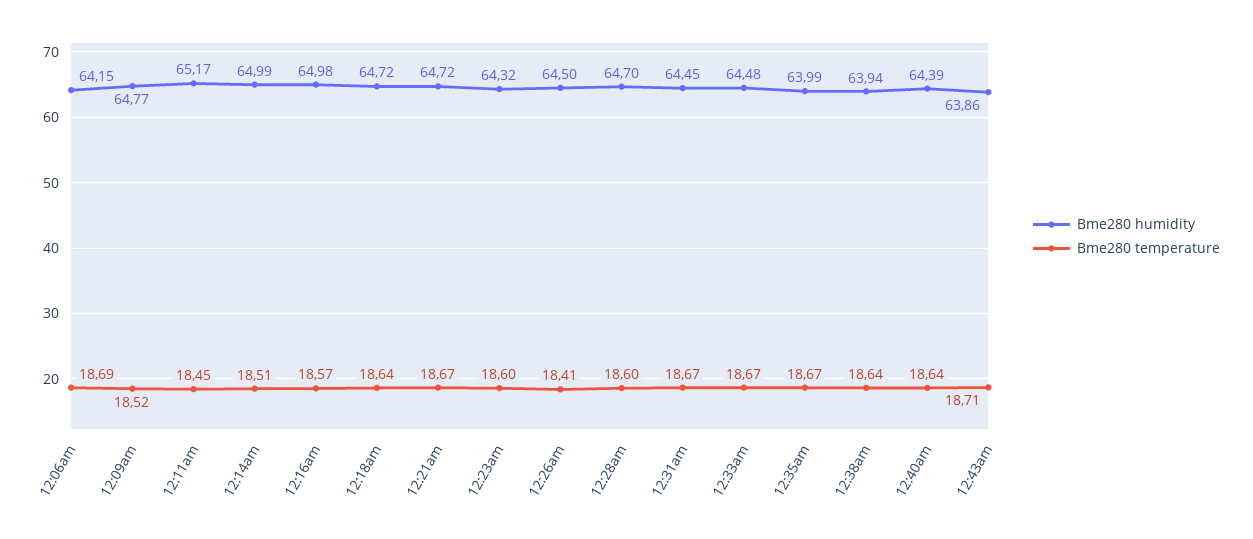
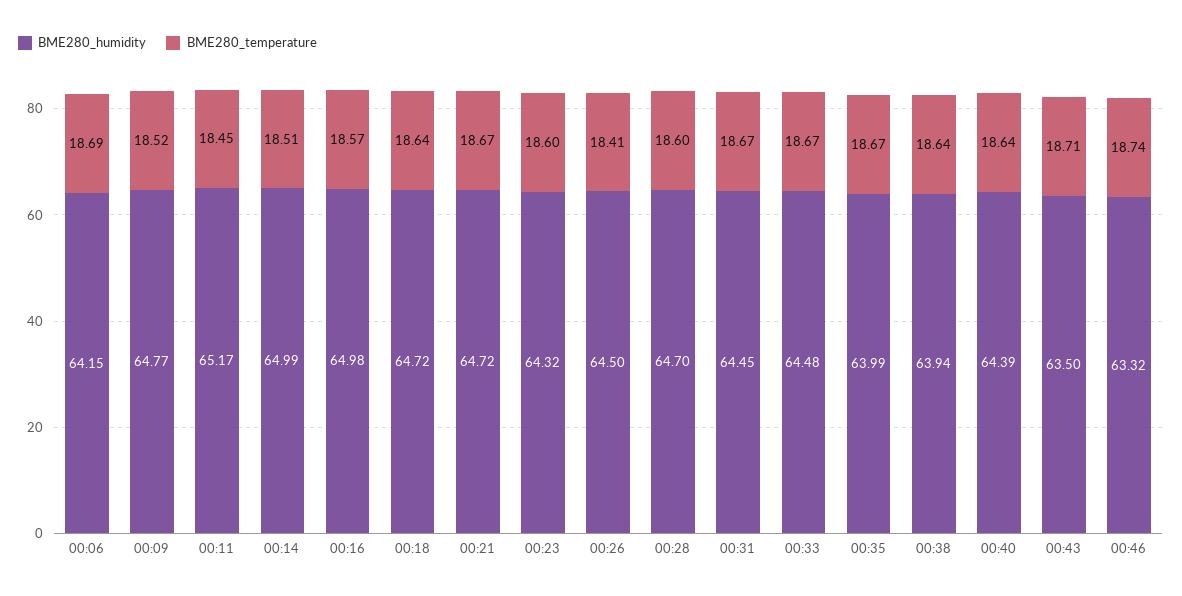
Bme280 humidity, 12:43am: 63.86 -> 63.5
Bme280 humidity, 00:46: none -> 63.32
Bme280 temperature, 00:46: none -> 18.74

